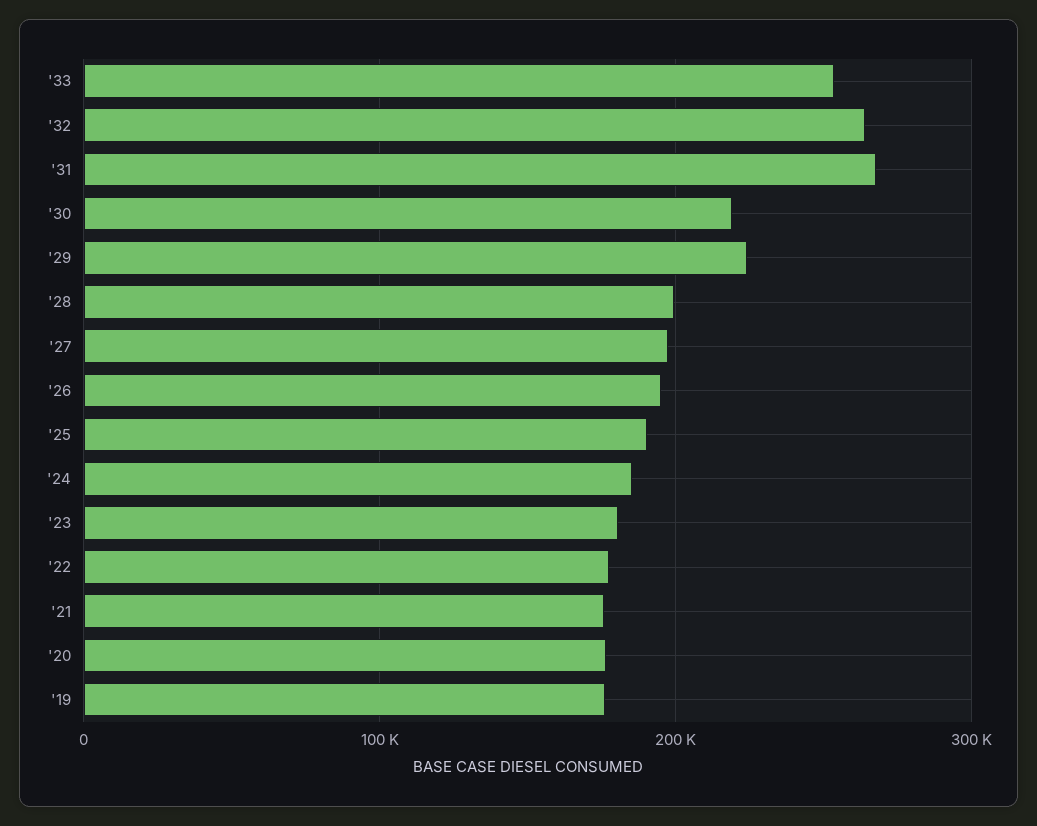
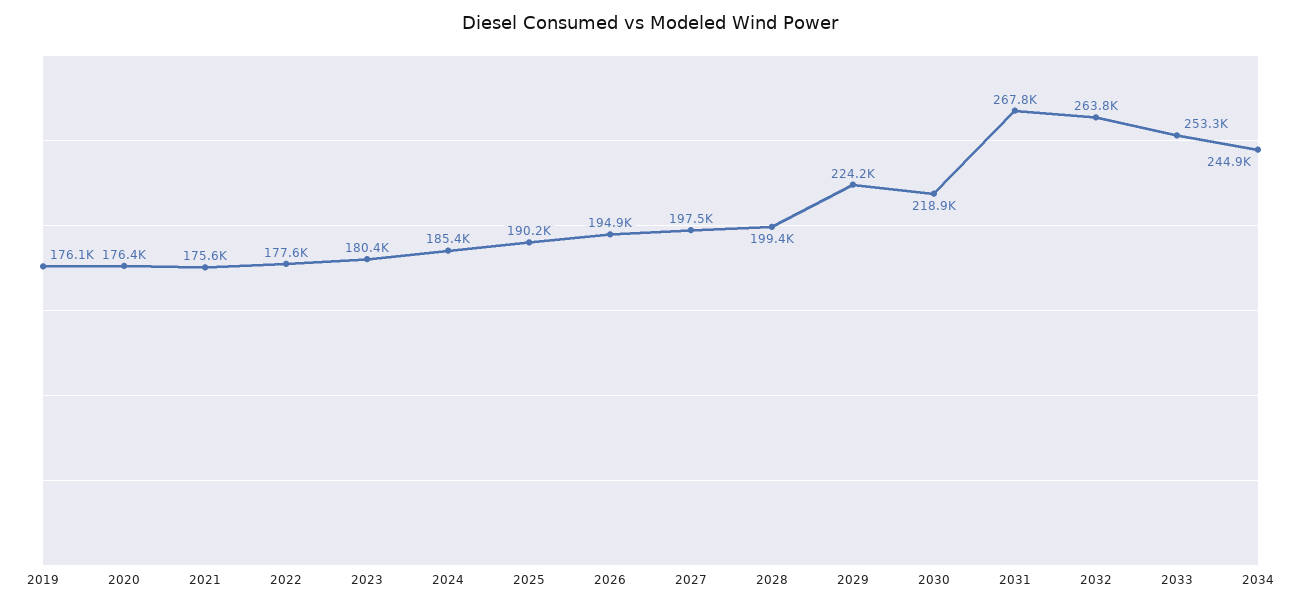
2034: none -> 244900

